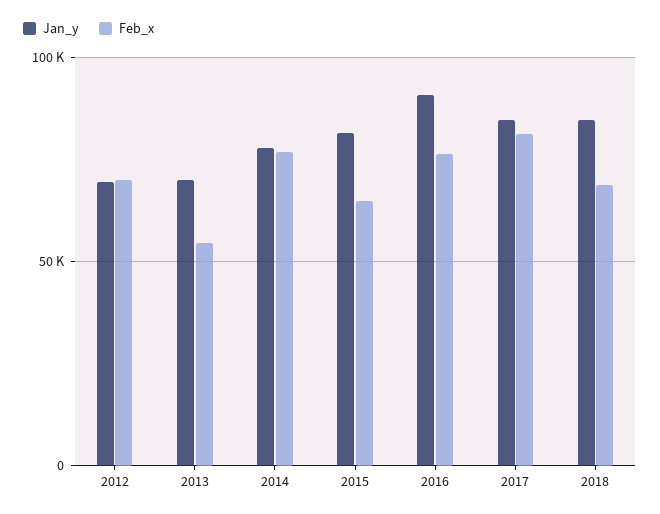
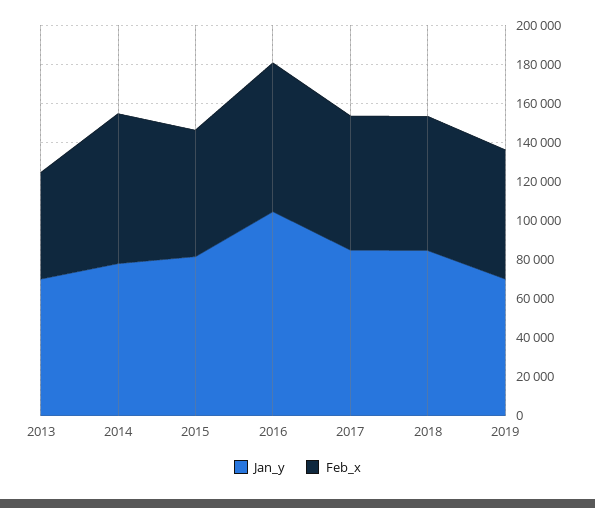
Jan_y, 2012: 70000 -> none
Feb_x, 2012: 70000 -> none
Jan_y, 2016: 90000 -> 105000
Feb_x, 2017: 80000 -> 70000
Jan_y, 2019: none -> 70000
Feb_x, 2019: none -> 65000

